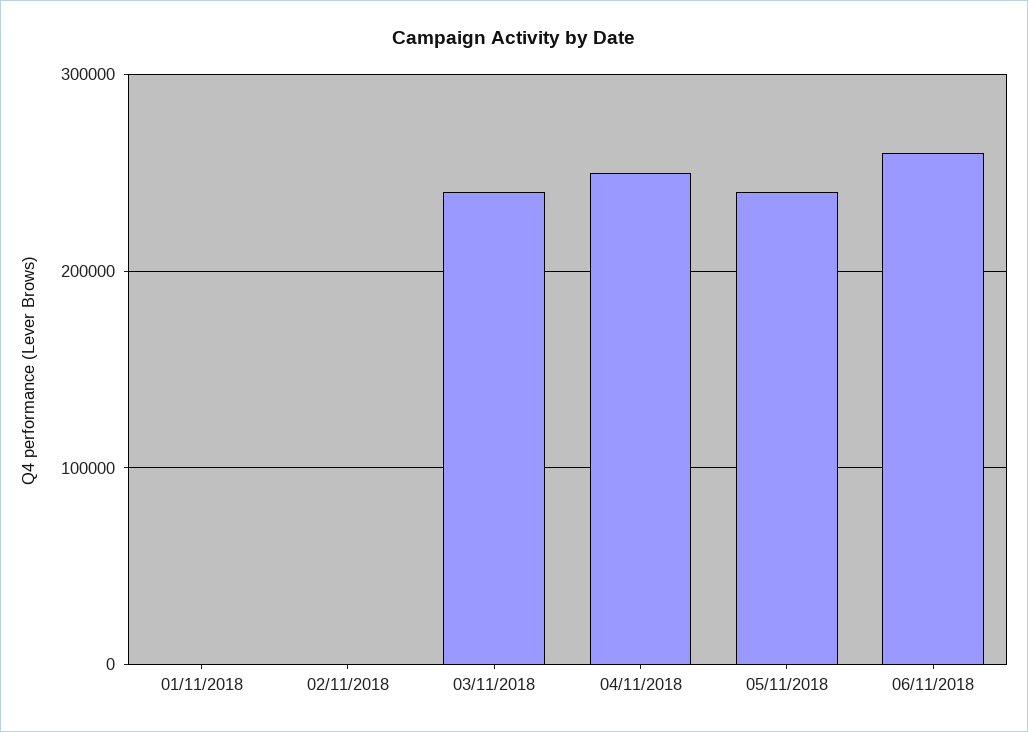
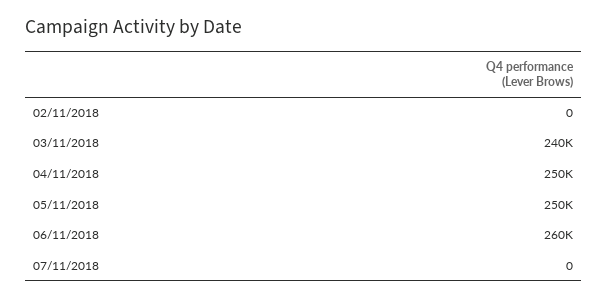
01/11/2018: 0 -> none
05/11/2018: 240000 -> 250000
07/11/2018: none -> 0

